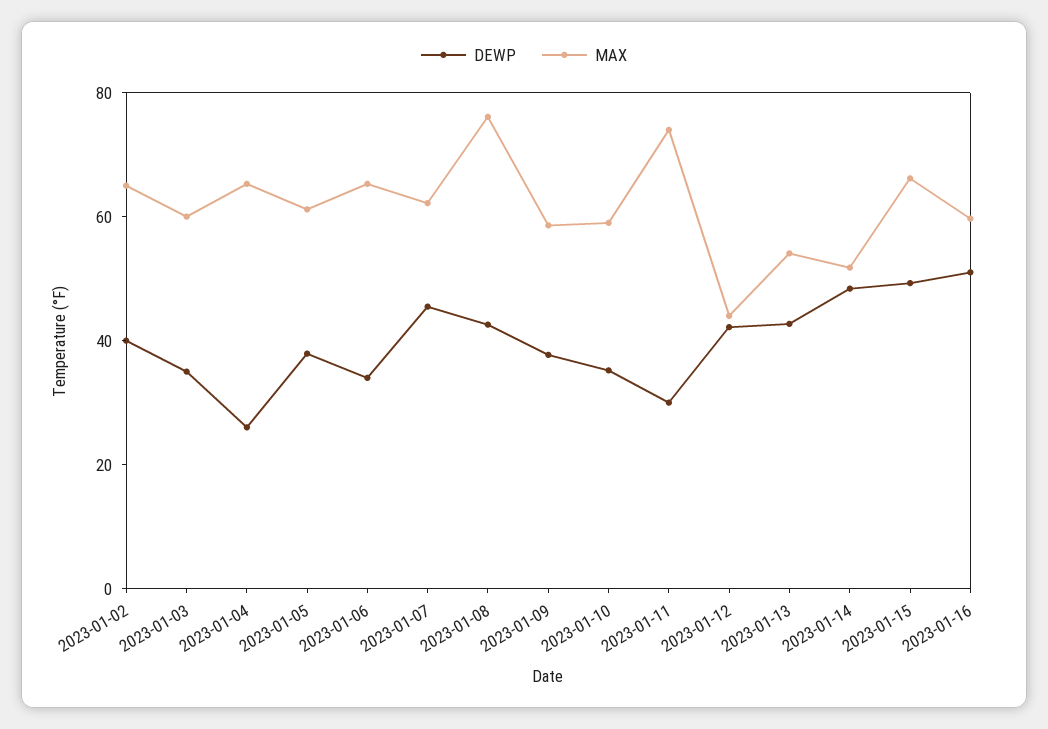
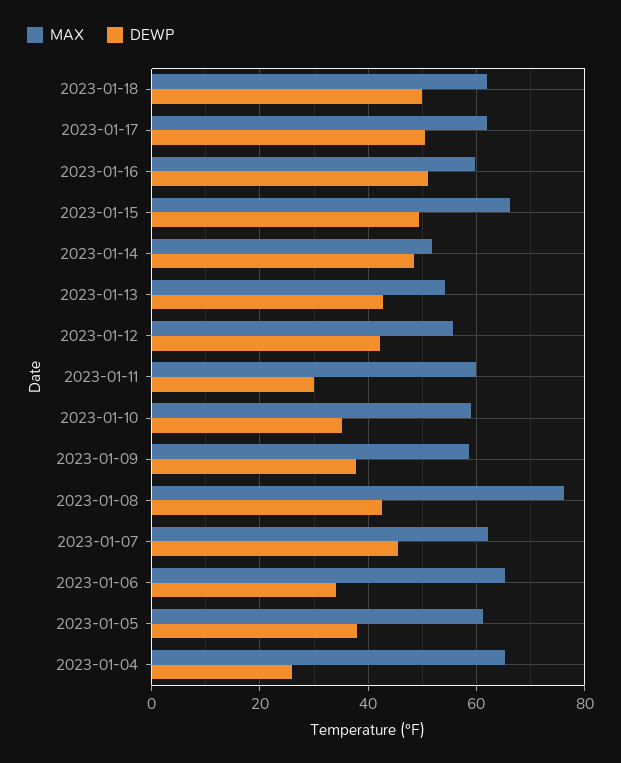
DEWP, 2023-01-02: 40 -> none
MAX, 2023-01-02: 65 -> none
DEWP, 2023-01-03: 35 -> none
MAX, 2023-01-03: 60 -> none
MAX, 2023-01-11: 75 -> 60
MAX, 2023-01-12: 45 -> 56
MAX, 2023-01-18: none -> 62
DEWP, 2023-01-18: none -> 50
MAX, 2023-01-17: none -> 62
DEWP, 2023-01-17: none -> 50

